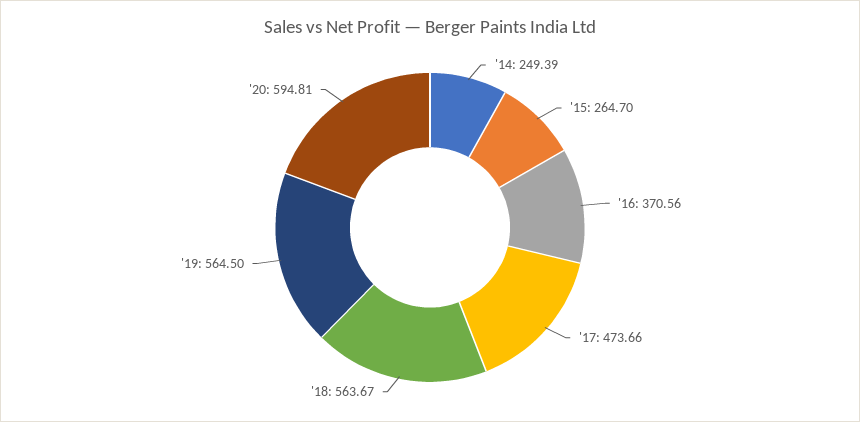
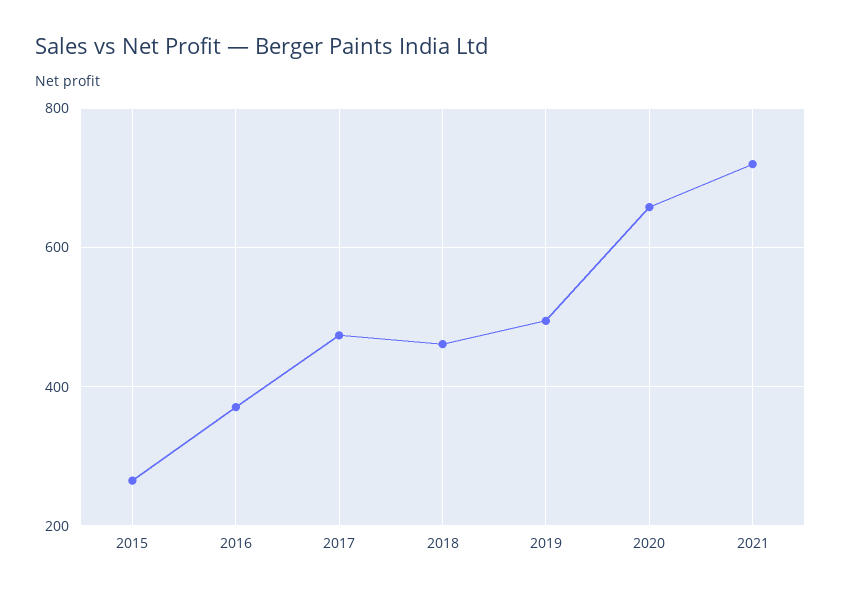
'14: 249.39 -> none
'18: 563.67 -> 460
'19: 564.5 -> 500
'20: 594.81 -> 660
2021: none -> 720

